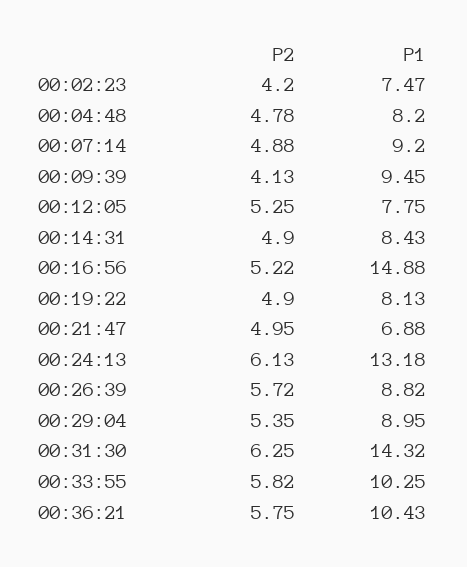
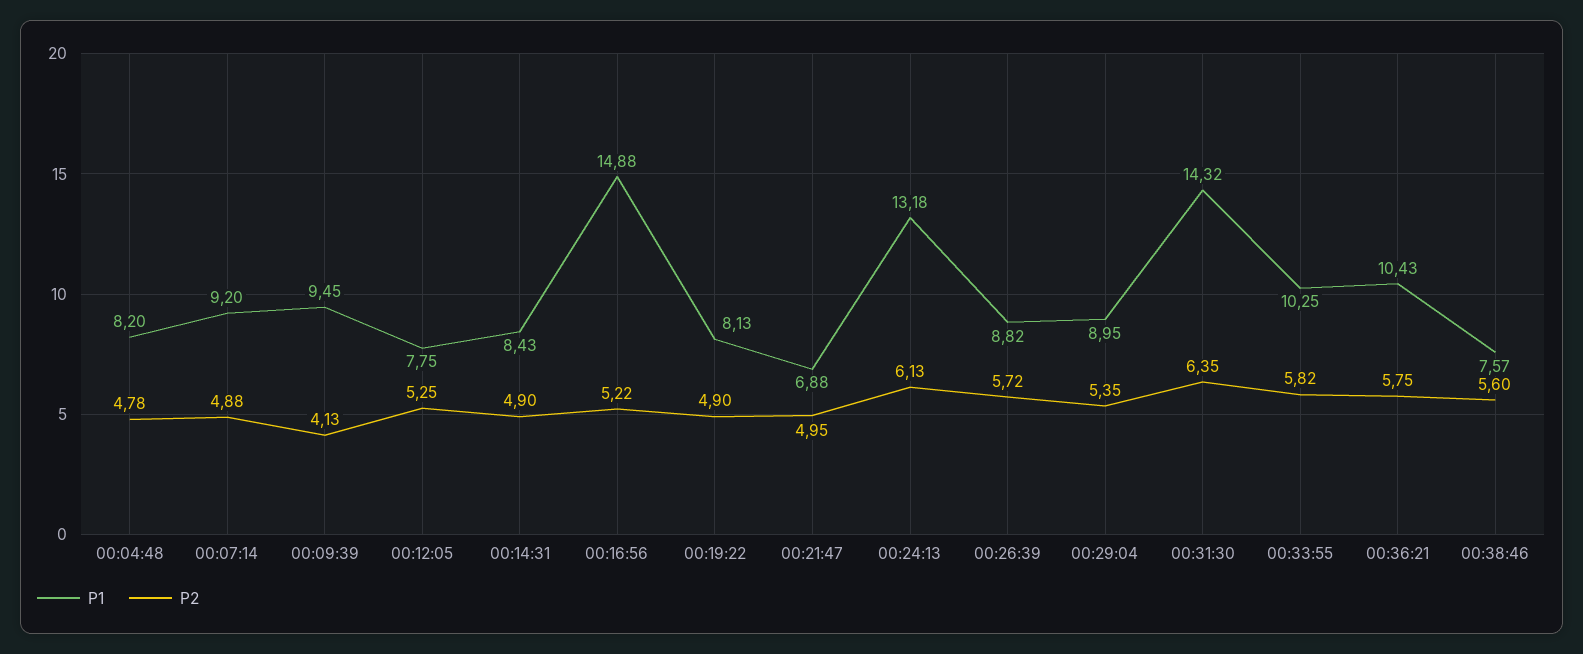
P2, 00:02:23: 4.2 -> none
P1, 00:02:23: 7.47 -> none
P2, 00:31:30: 6.25 -> 6.35
P1, 00:38:46: none -> 7.57
P2, 00:38:46: none -> 5.6

